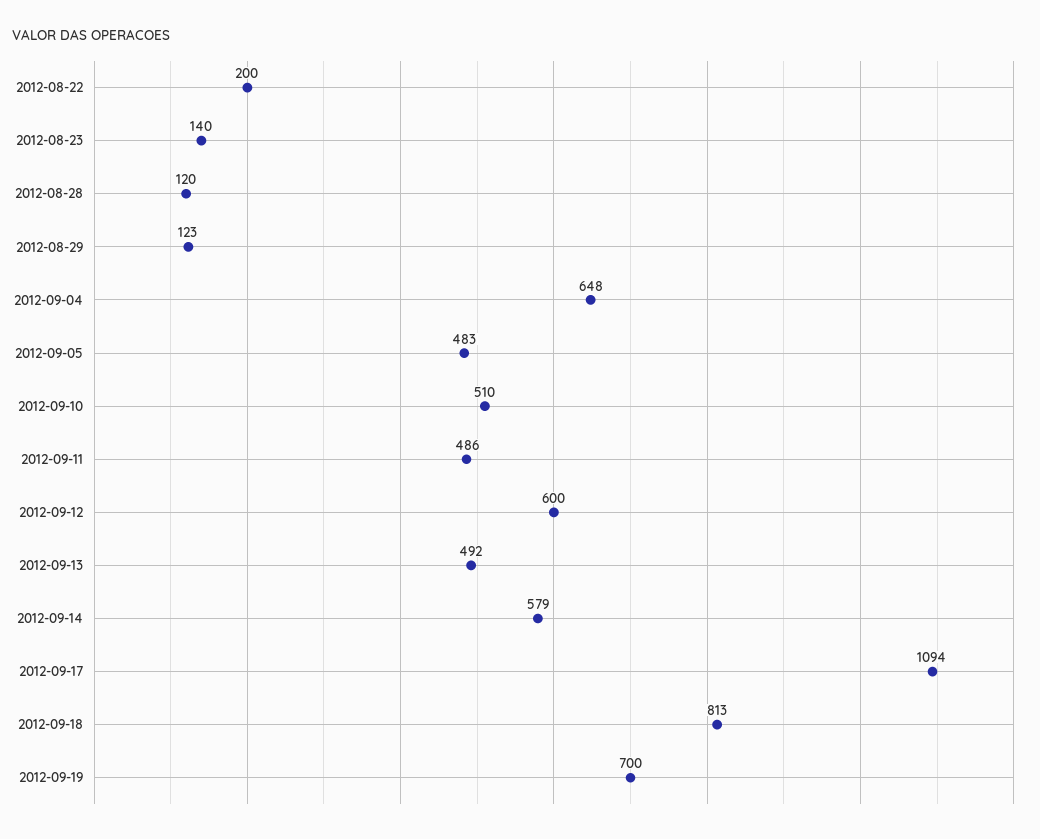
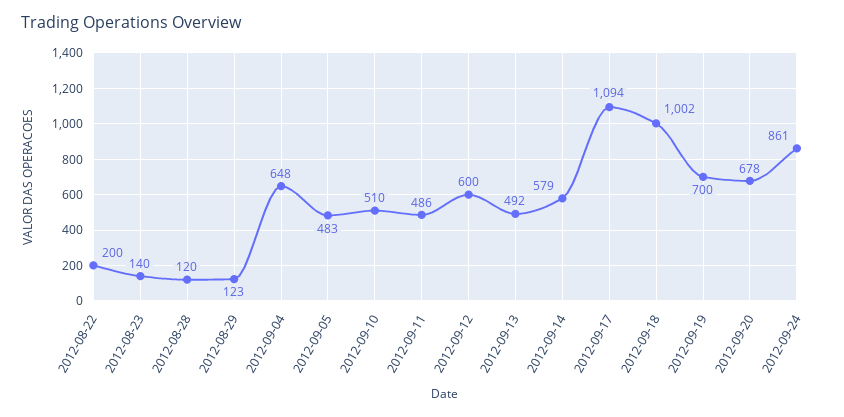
2012-09-18: 813 -> 1002
2012-09-20: none -> 678
2012-09-24: none -> 861

